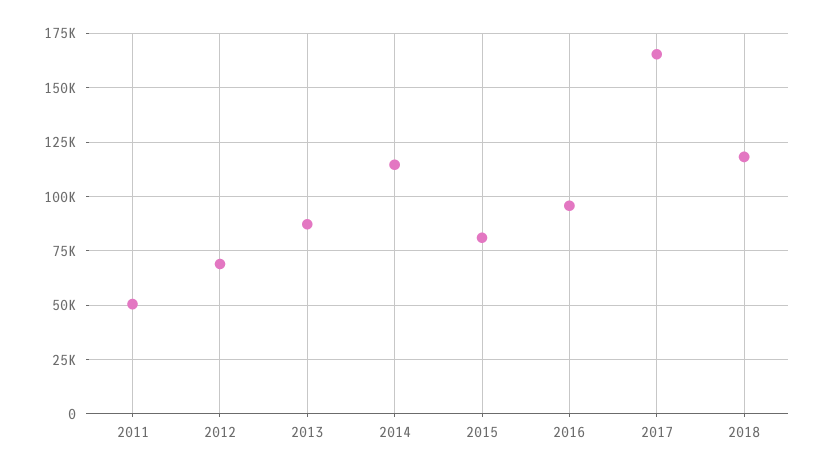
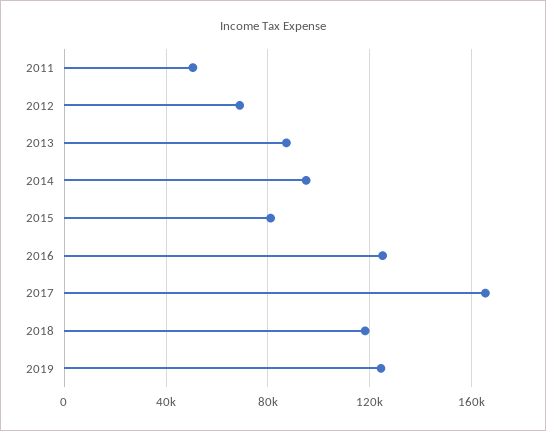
2014: 115000 -> 95000
2016: 95000 -> 125000
2019: none -> 125000

